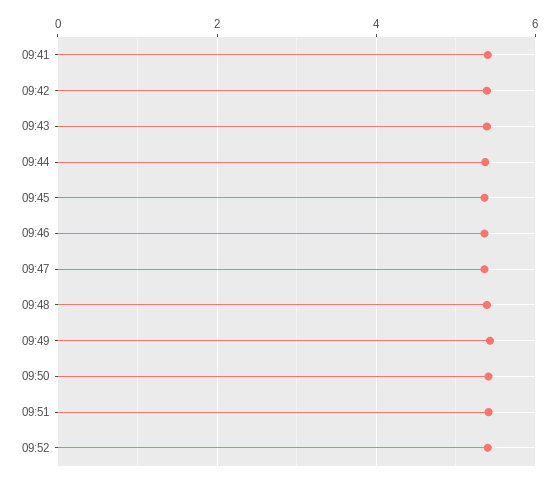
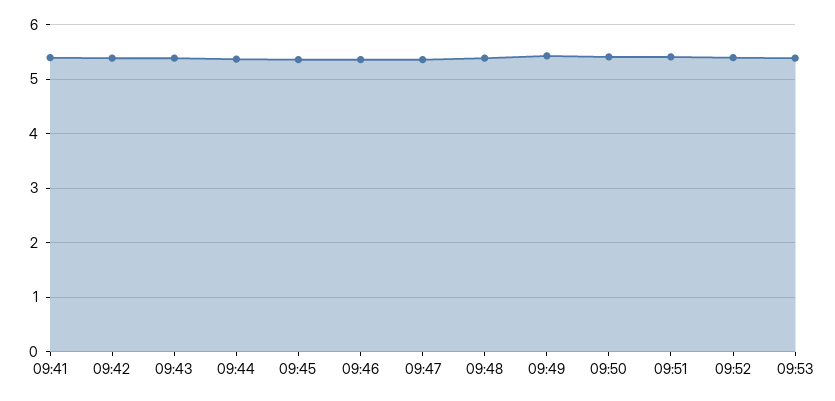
09:53: none -> 5.4

